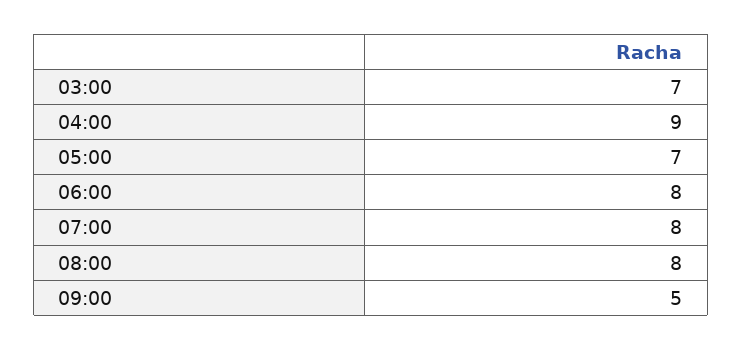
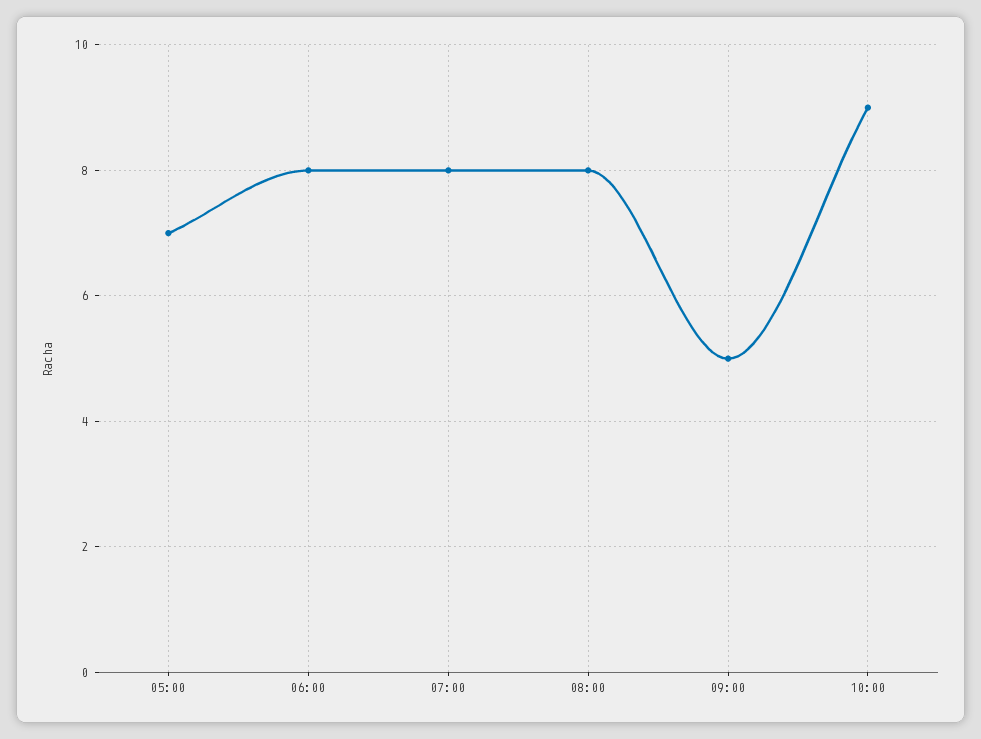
03:00: 7 -> none
04:00: 9 -> none
10:00: none -> 9

